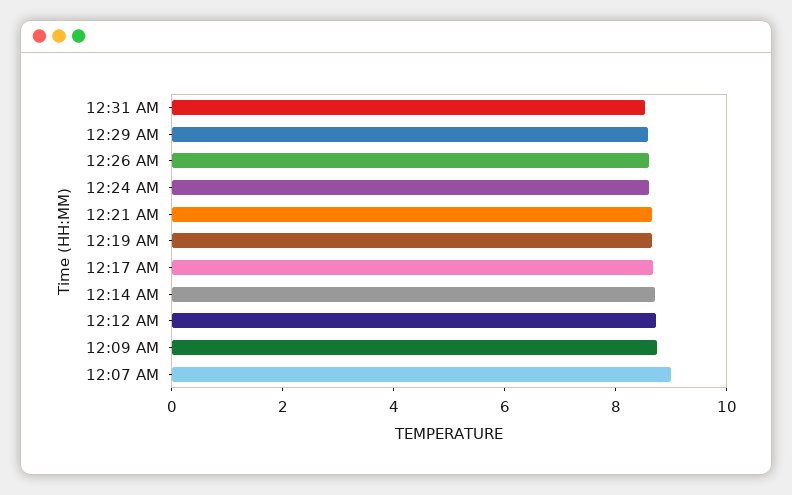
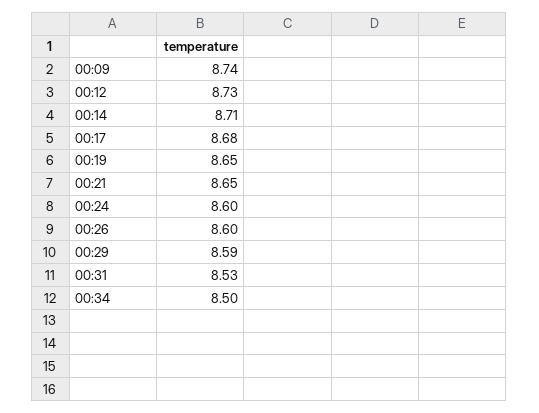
12:07 AM: 9 -> none
00:34: none -> 8.5

